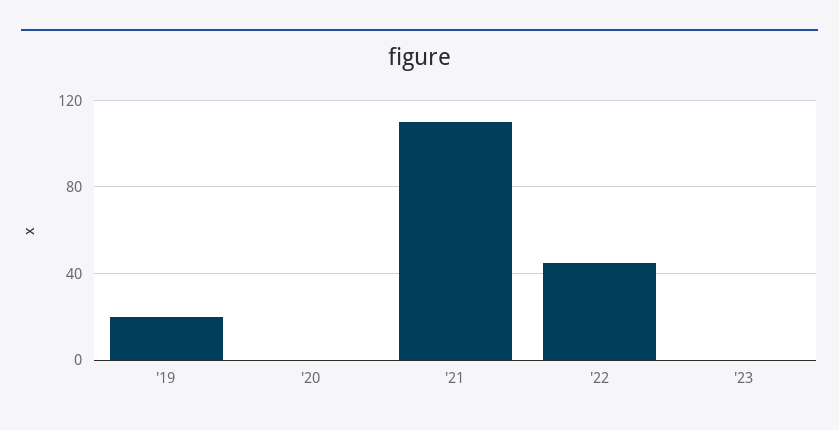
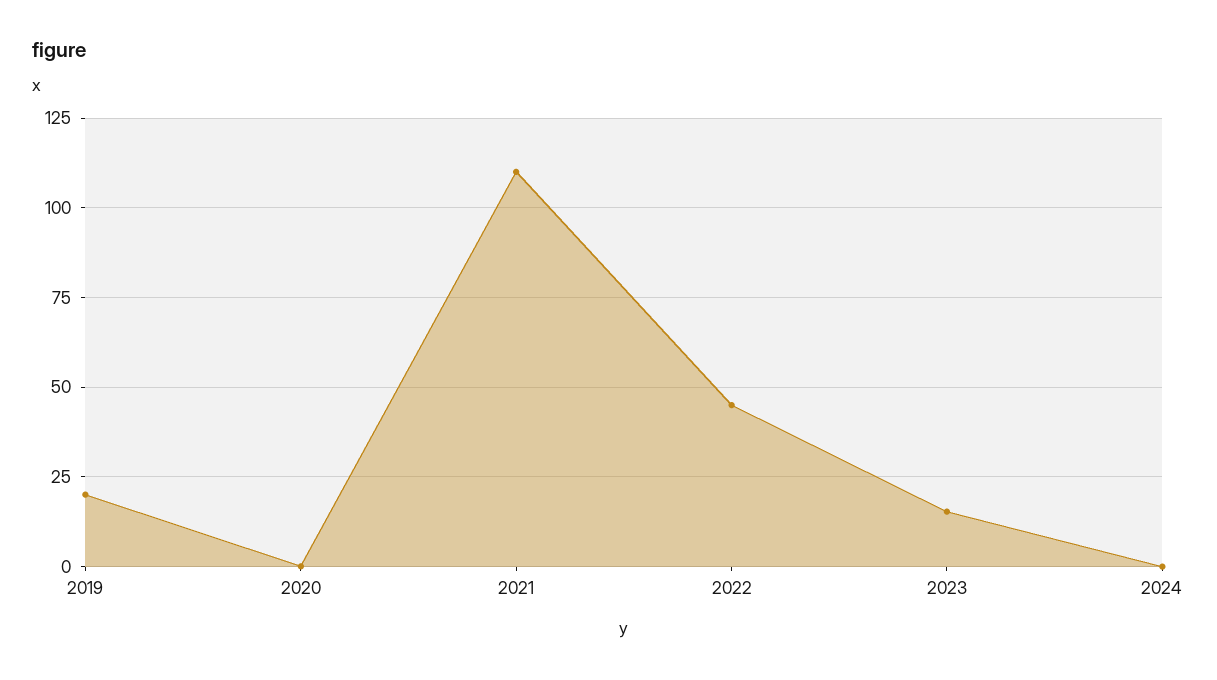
'23: 0 -> 15
2024: none -> 0

